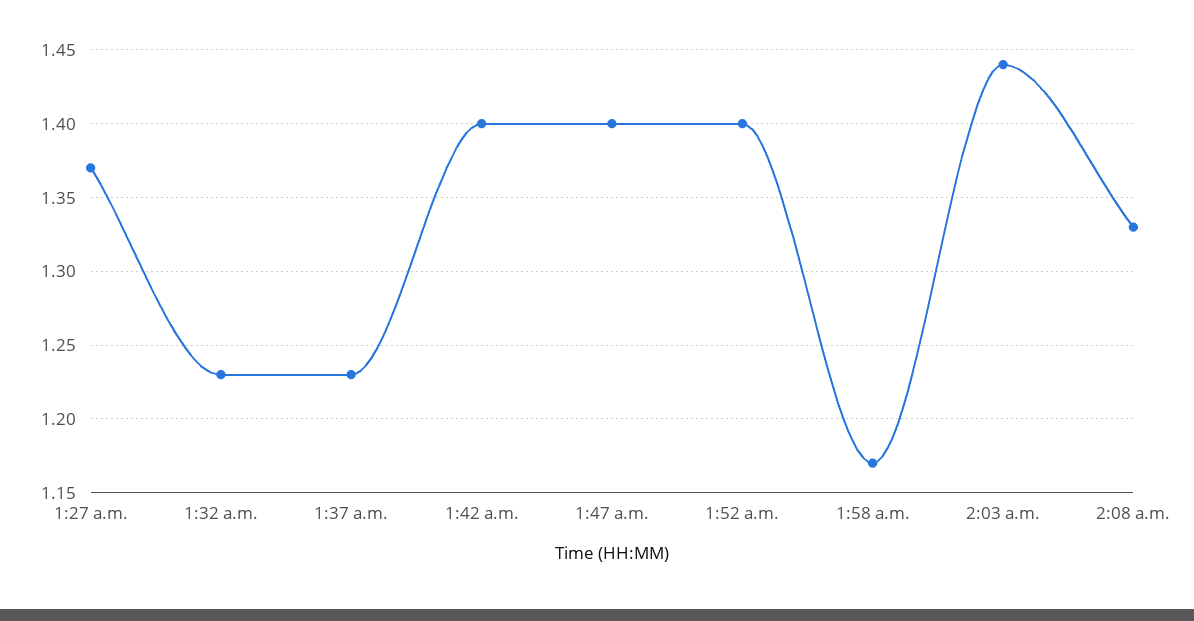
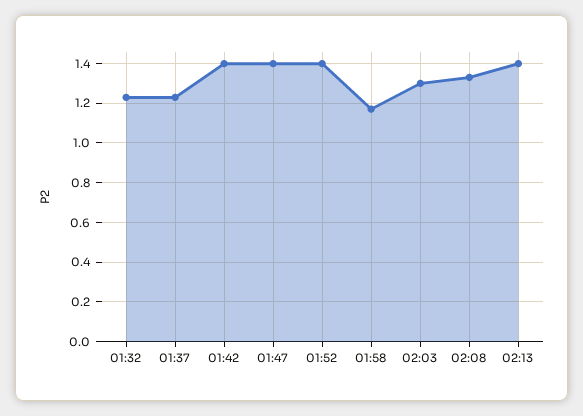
1:27 a.m.: 1.37 -> none
2:03 a.m.: 1.44 -> 1.3
02:13: none -> 1.4

